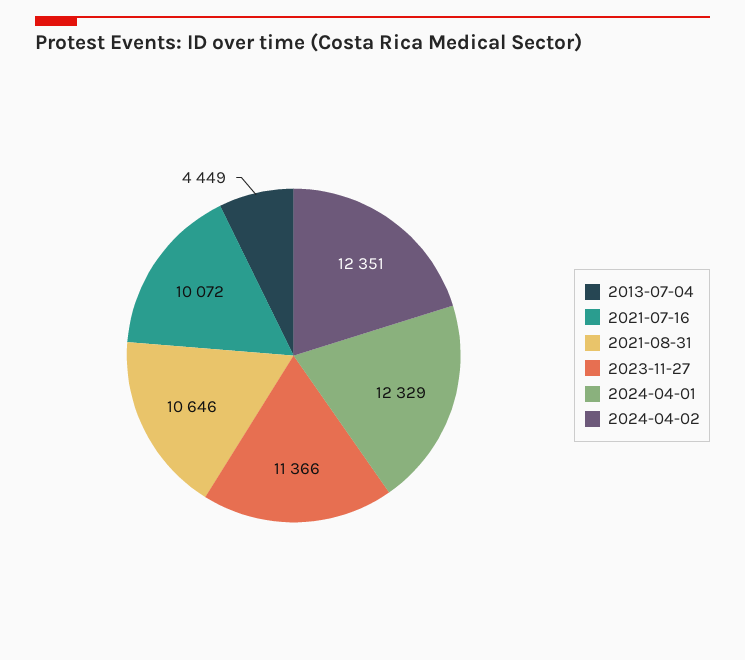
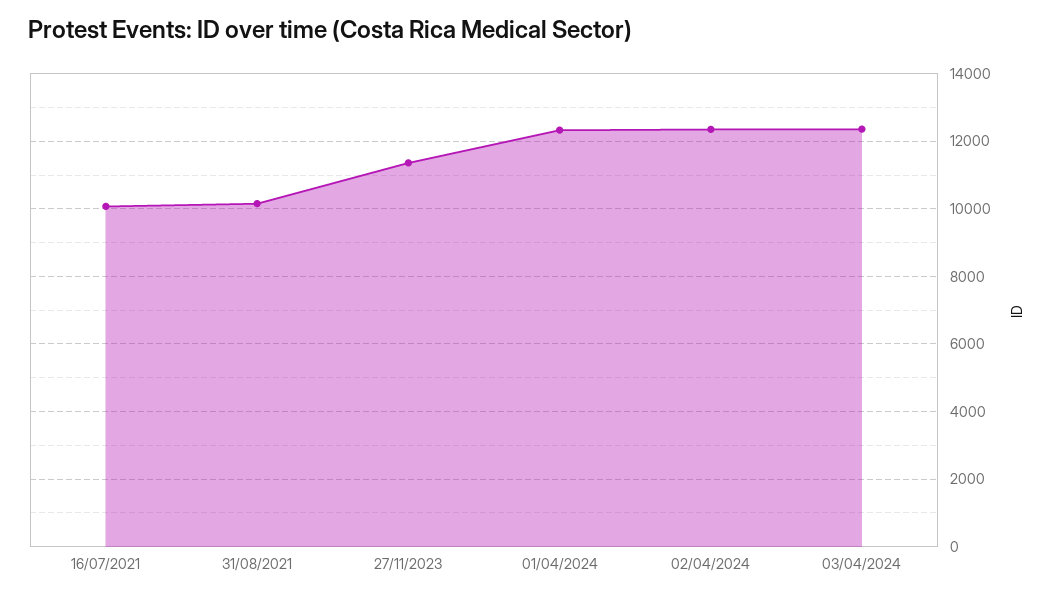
2013-07-04: 4449 -> none
2021-08-31: 10646 -> 10200
03/04/2024: none -> 12400

